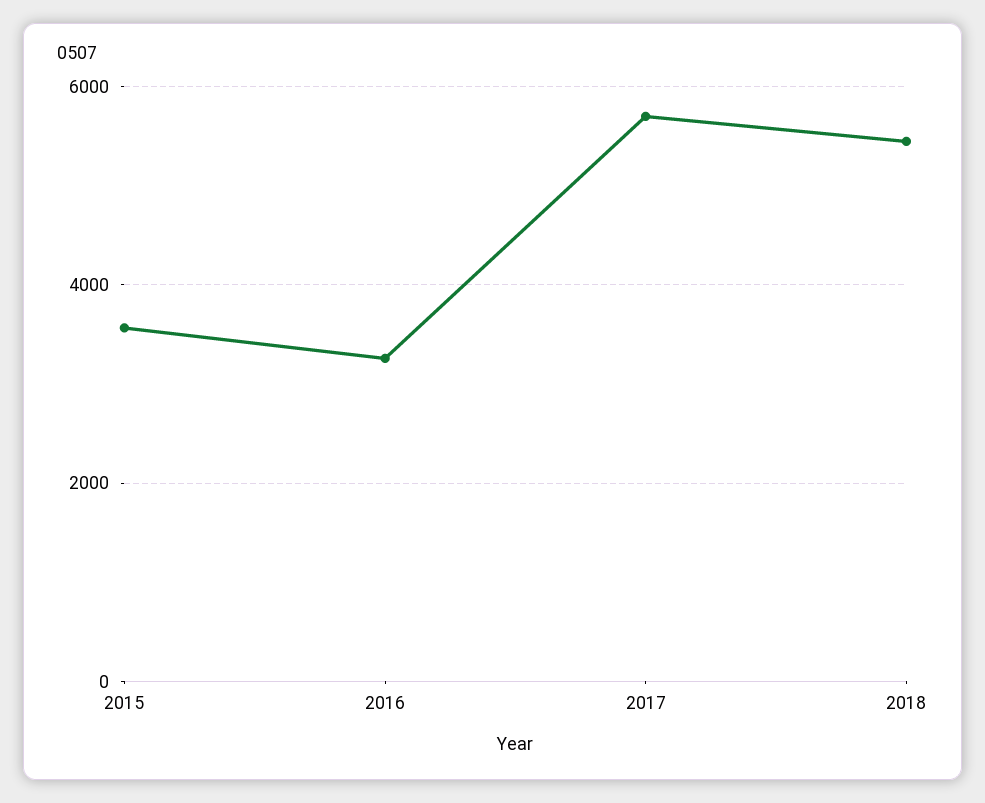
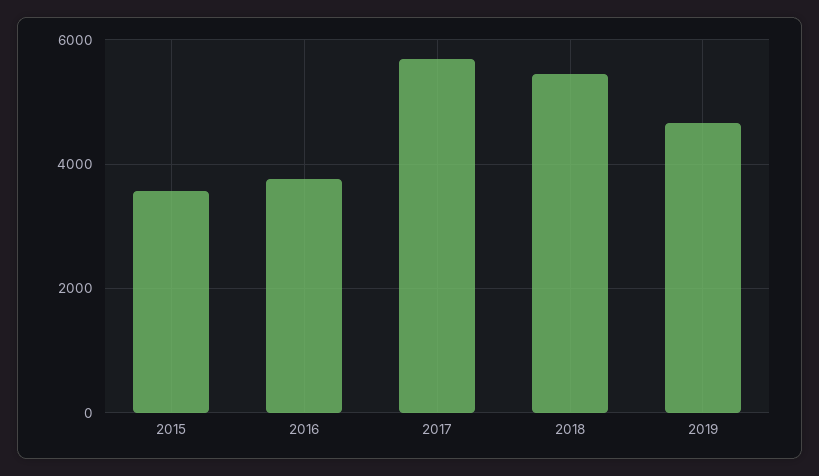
2016: 3200 -> 3800
2019: none -> 4600

